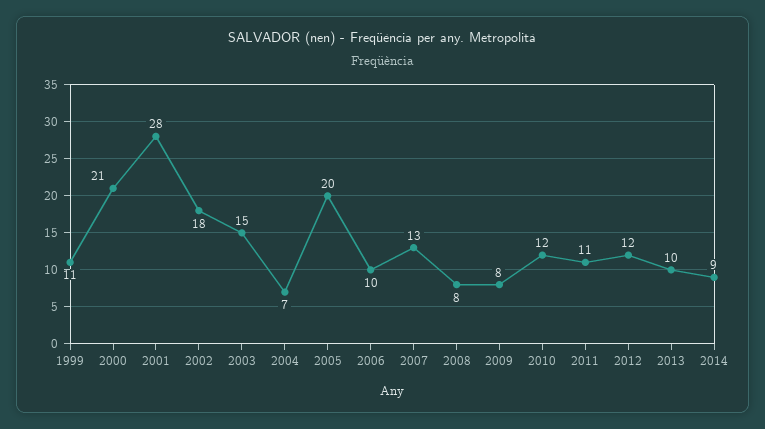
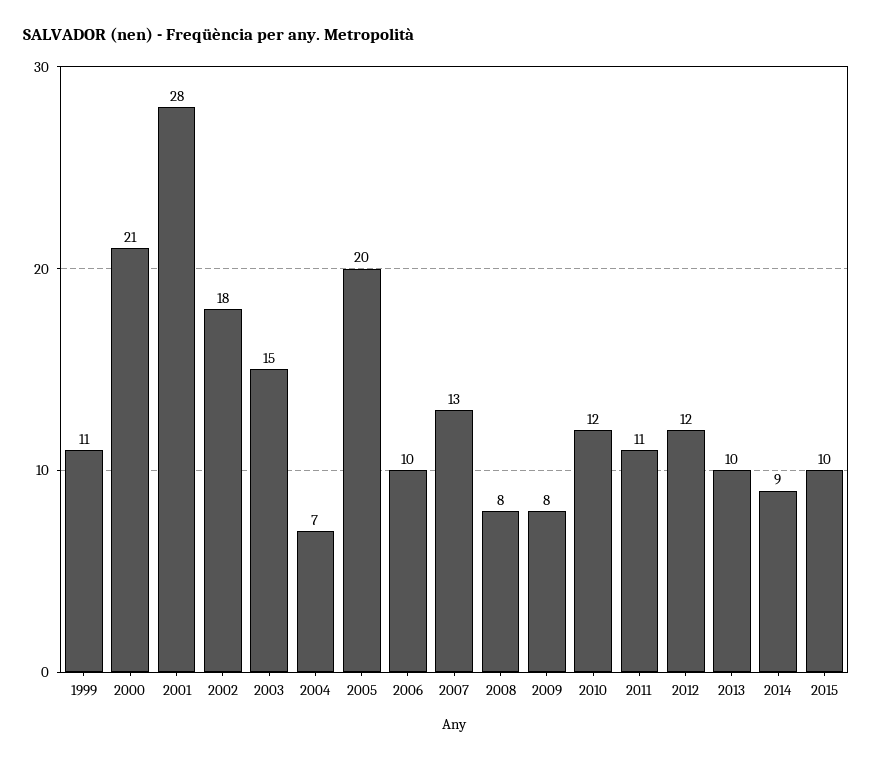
2015: none -> 10

